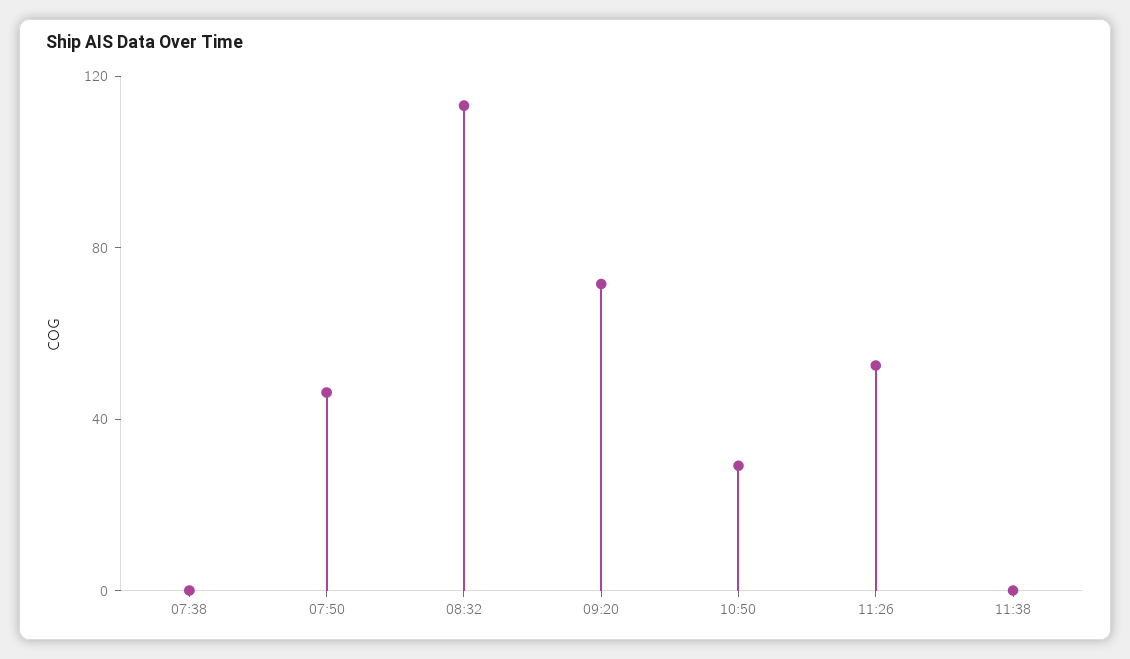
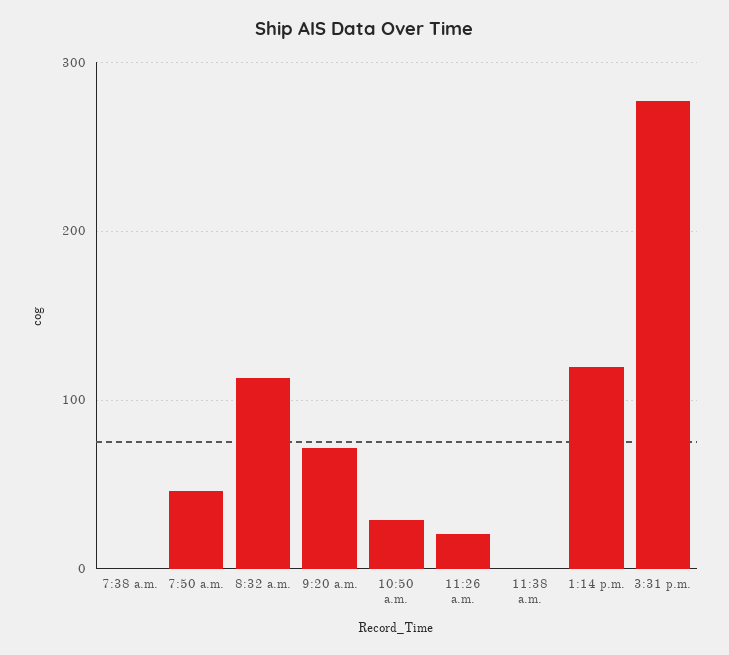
11:26: 50 -> 20
1:14 p.m.: none -> 120
3:31 p.m.: none -> 280

